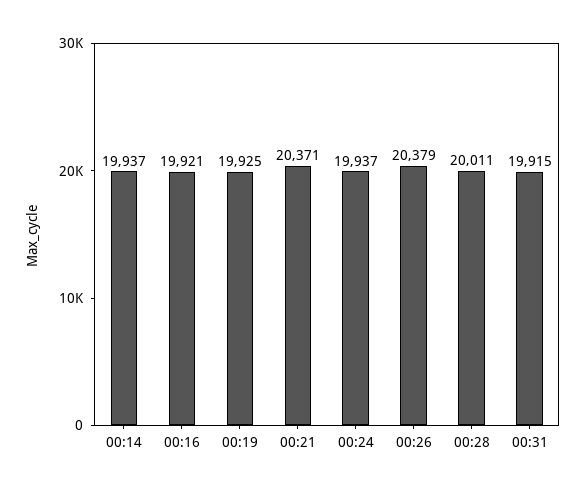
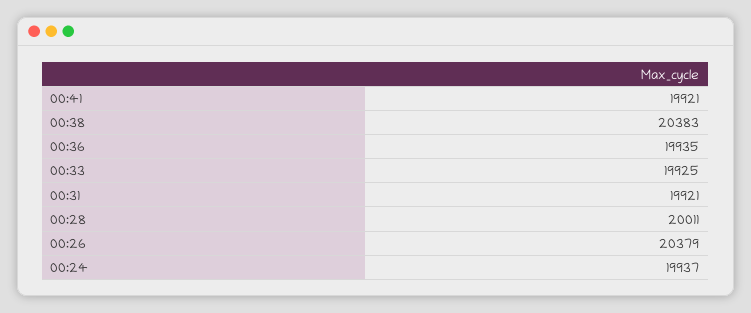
00:14: 19937 -> none
00:16: 19921 -> none
00:19: 19925 -> none
00:21: 20371 -> none
00:31: 19915 -> 19921
00:41: none -> 19921
00:38: none -> 20383
00:36: none -> 19935
00:33: none -> 19925

